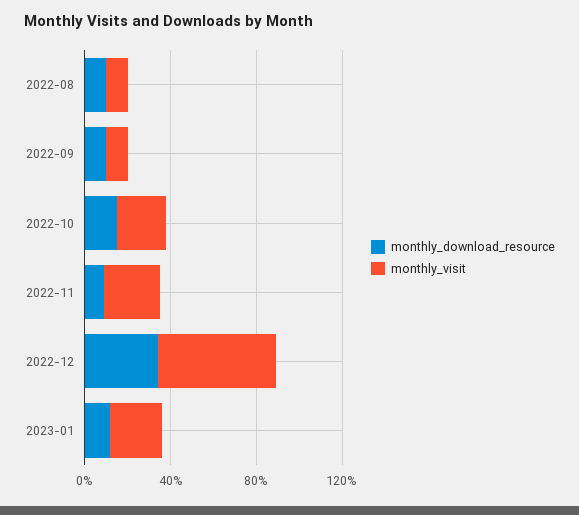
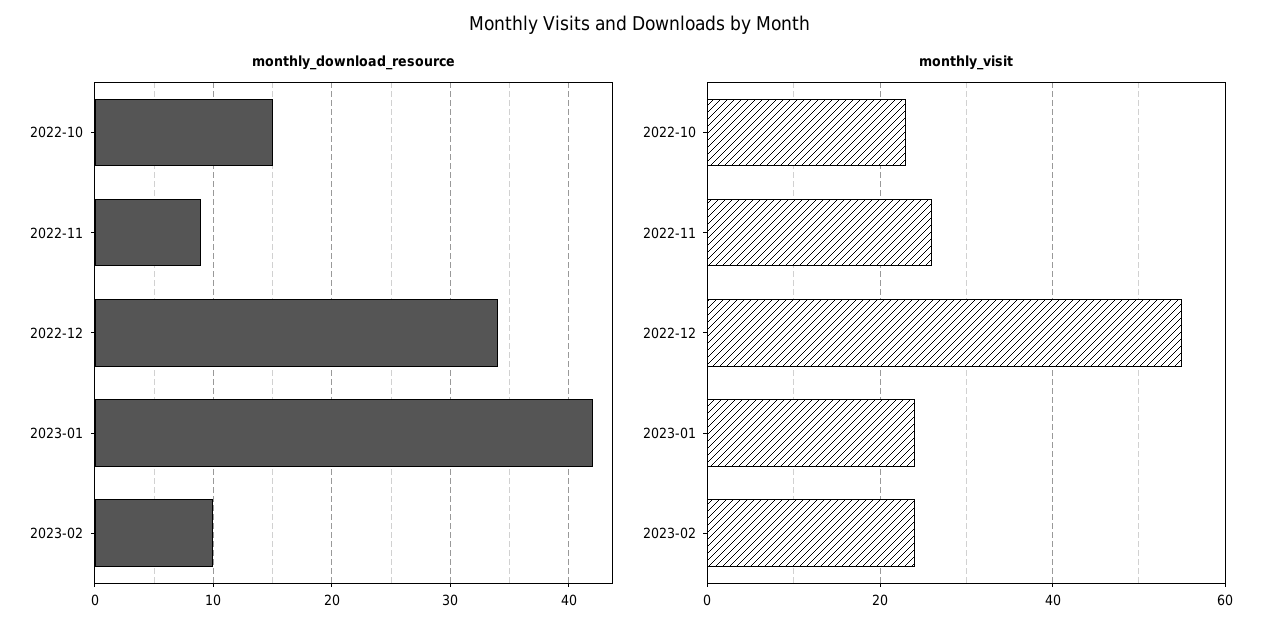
monthly_download_resource, 2022-08: 10 -> none
monthly_visit, 2022-08: 10 -> none
monthly_download_resource, 2022-09: 10 -> none
monthly_visit, 2022-09: 10 -> none
monthly_download_resource, 2023-01: 10 -> 42
monthly_download_resource, 2023-02: none -> 10
monthly_visit, 2023-02: none -> 25

